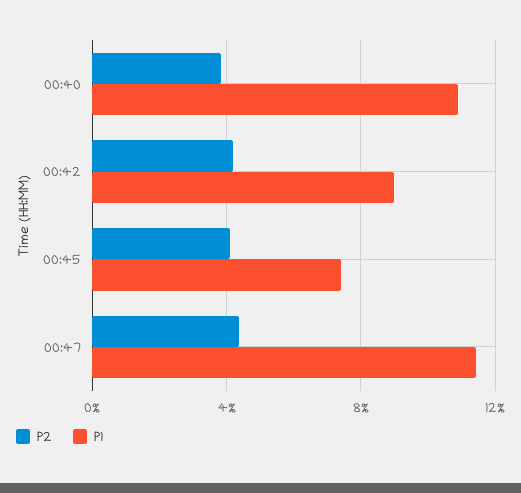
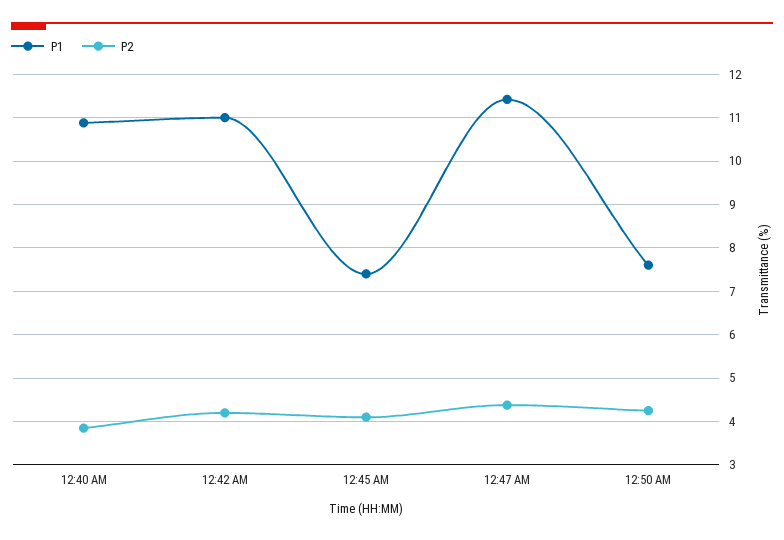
P1, 00:42: 9 -> 11
P1, 12:50 AM: none -> 7.6
P2, 12:50 AM: none -> 4.2

